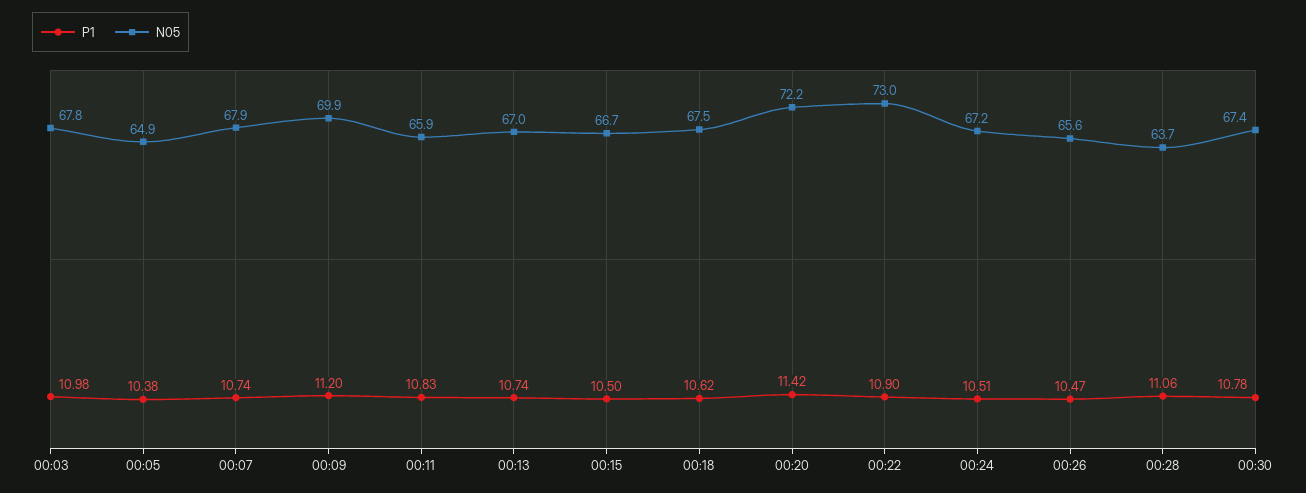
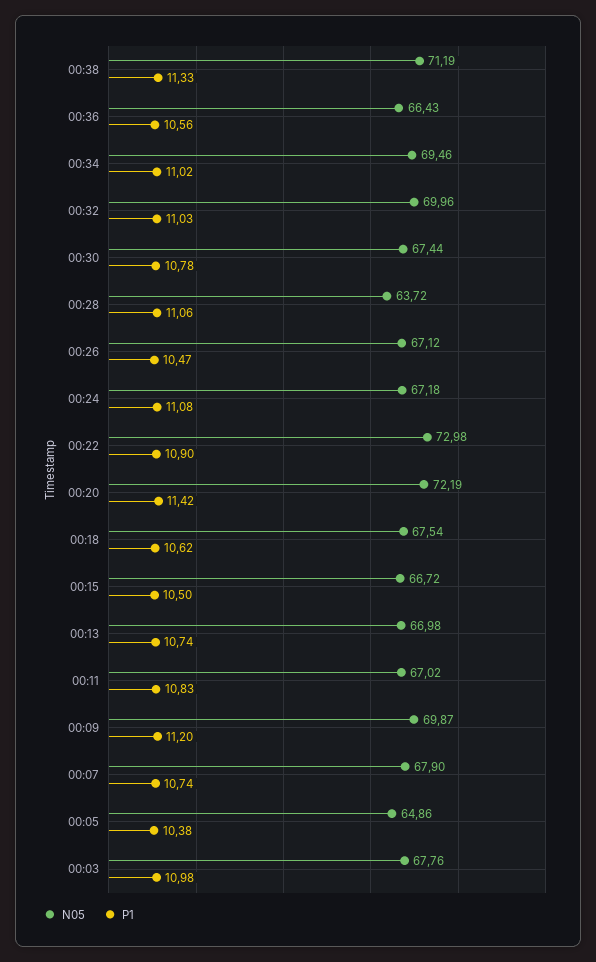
N05, 00:11: 65.9 -> 67.02
P1, 00:24: 10.51 -> 11.08
N05, 00:26: 65.6 -> 67.12
N05, 00:38: none -> 71.19
P1, 00:38: none -> 11.33
N05, 00:36: none -> 66.43
P1, 00:36: none -> 10.56
N05, 00:34: none -> 69.46
P1, 00:34: none -> 11.02
N05, 00:32: none -> 69.96
P1, 00:32: none -> 11.03

